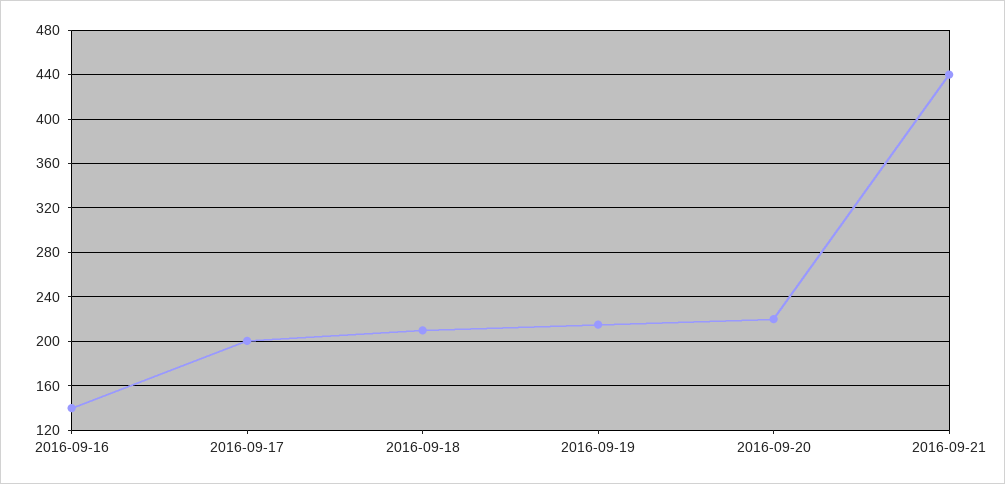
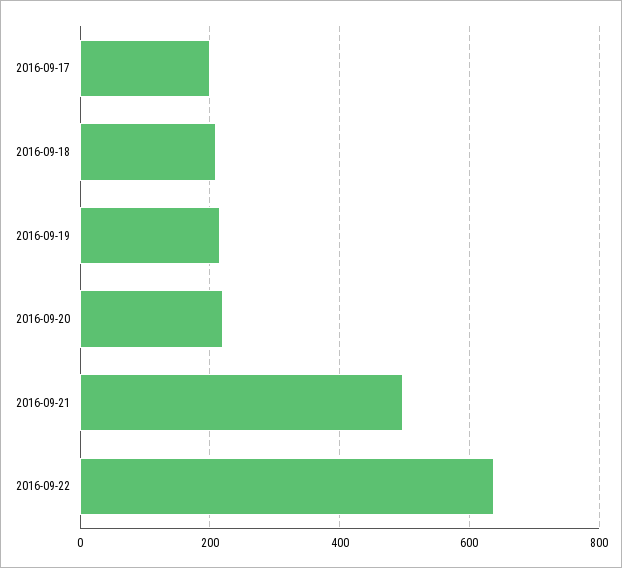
2016-09-16: 140 -> none
2016-09-21: 440 -> 500
2016-09-22: none -> 640

